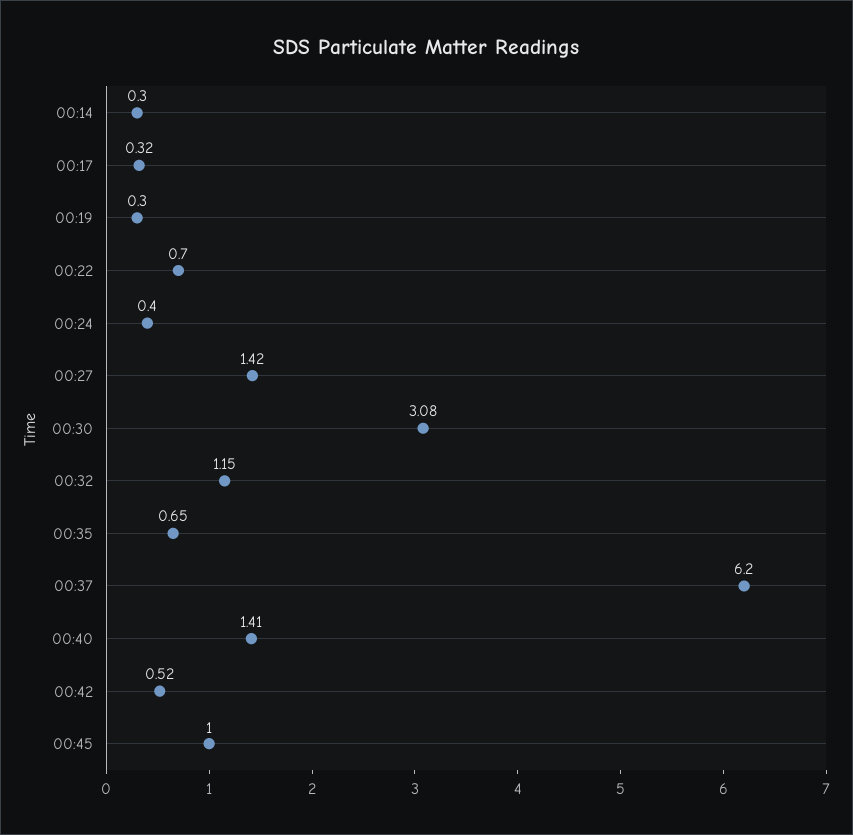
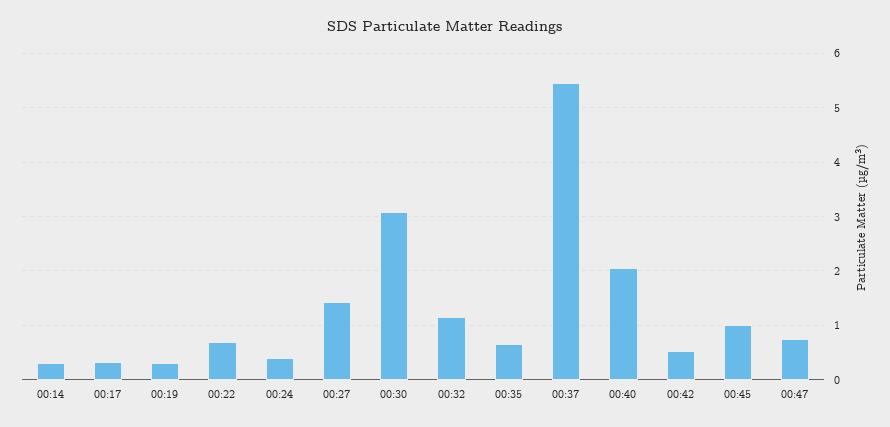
00:37: 6.2 -> 5.4
00:40: 1.41 -> 2
00:47: none -> 0.8

